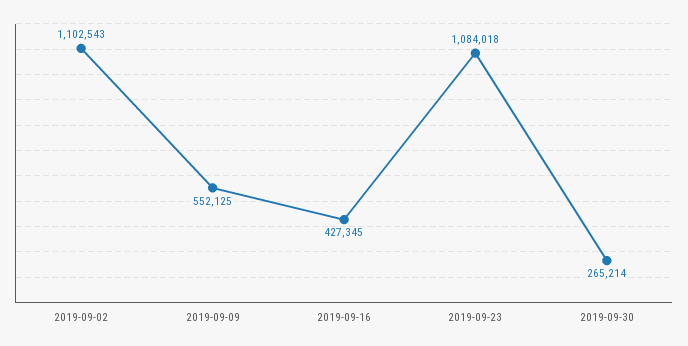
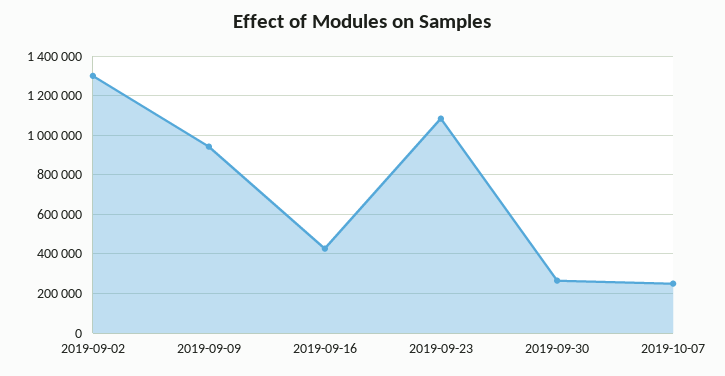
2019-09-02: 1102543 -> 1300000
2019-09-09: 552125 -> 950000
2019-10-07: none -> 250000

